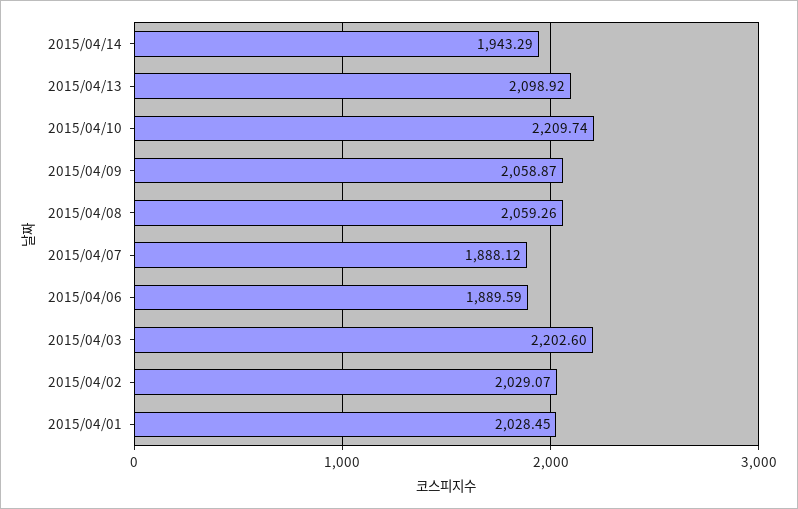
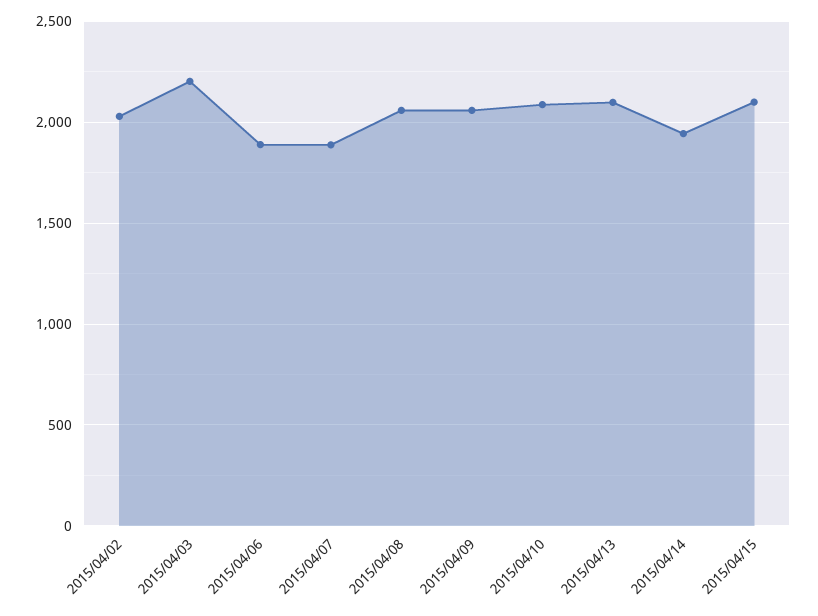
2015/04/10: 2209.74 -> 2100
2015/04/01: 2028.45 -> none
2015/04/15: none -> 2100

